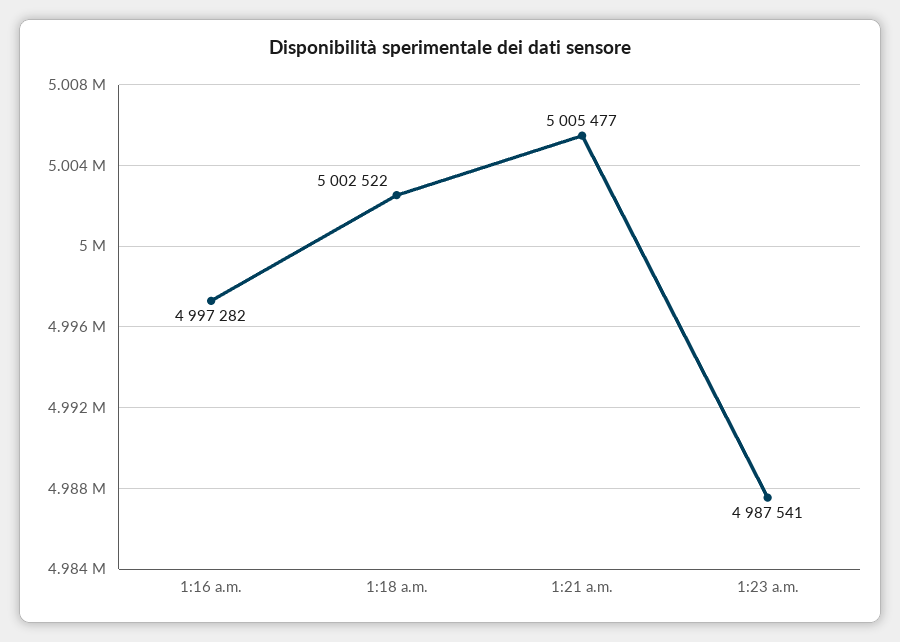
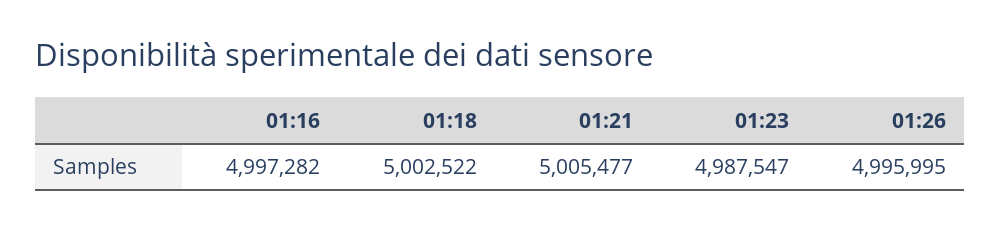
1:23 a.m.: 4987541 -> 4987547
01:26: none -> 4995995

